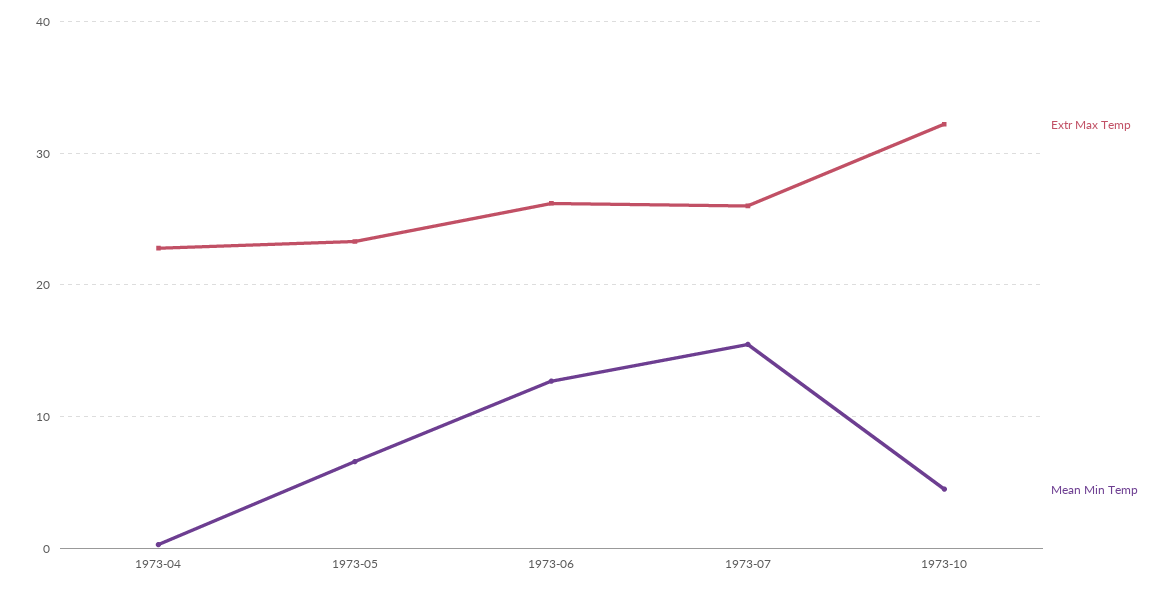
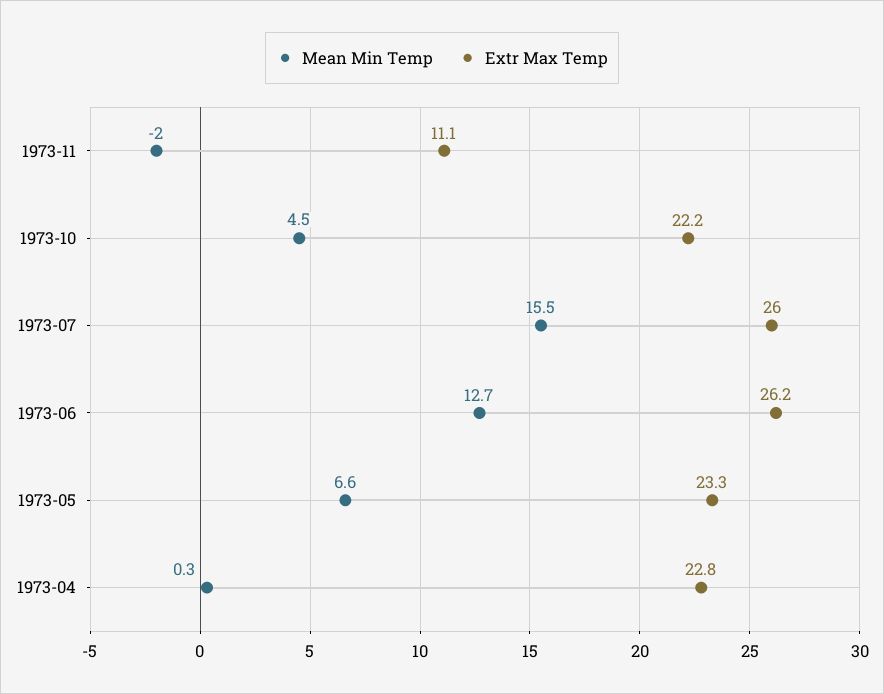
Extr Max Temp, 1973-10: 32 -> 22.2
Mean Min Temp, 1973-11: none -> -2
Extr Max Temp, 1973-11: none -> 11.1

